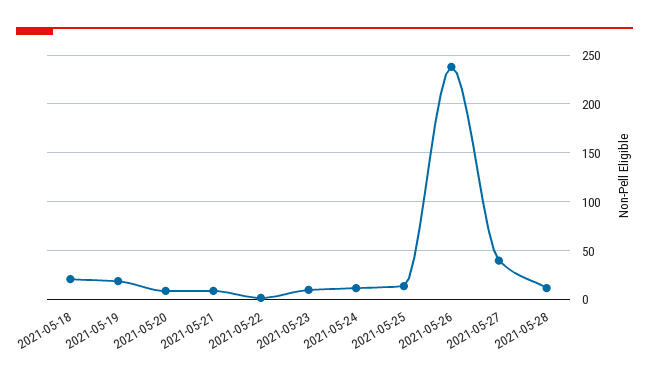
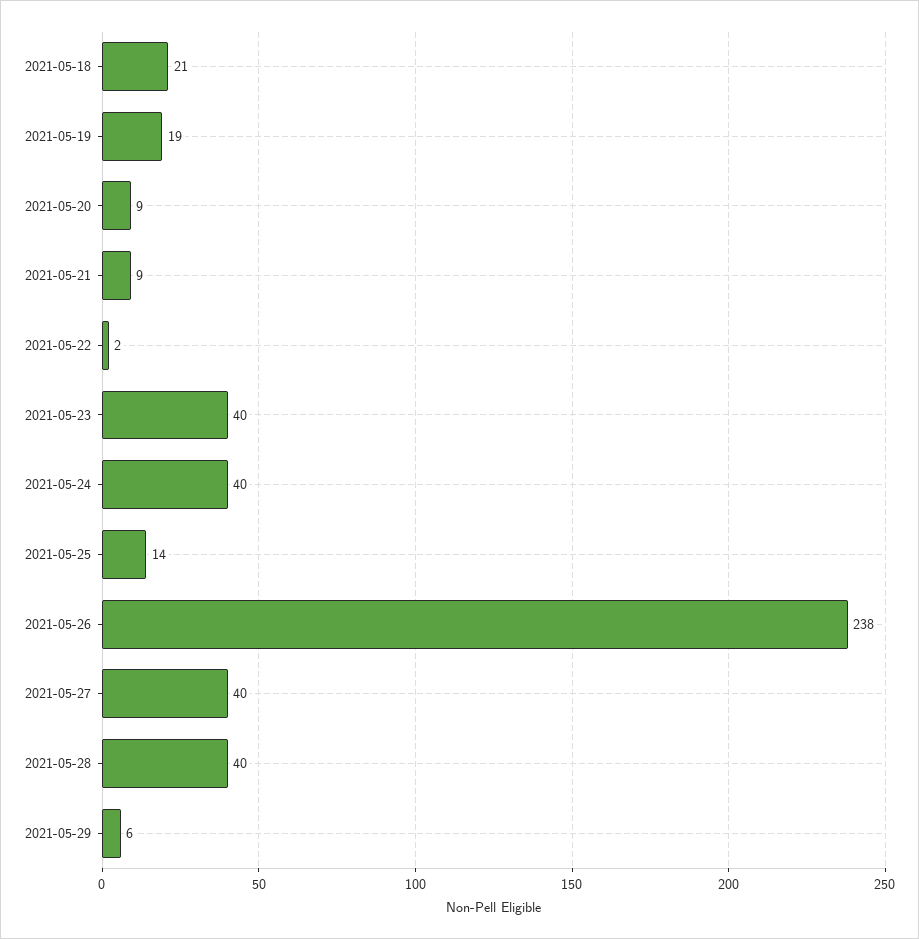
2021-05-23: 10 -> 40
2021-05-24: 10 -> 40
2021-05-28: 10 -> 40
2021-05-29: none -> 6

